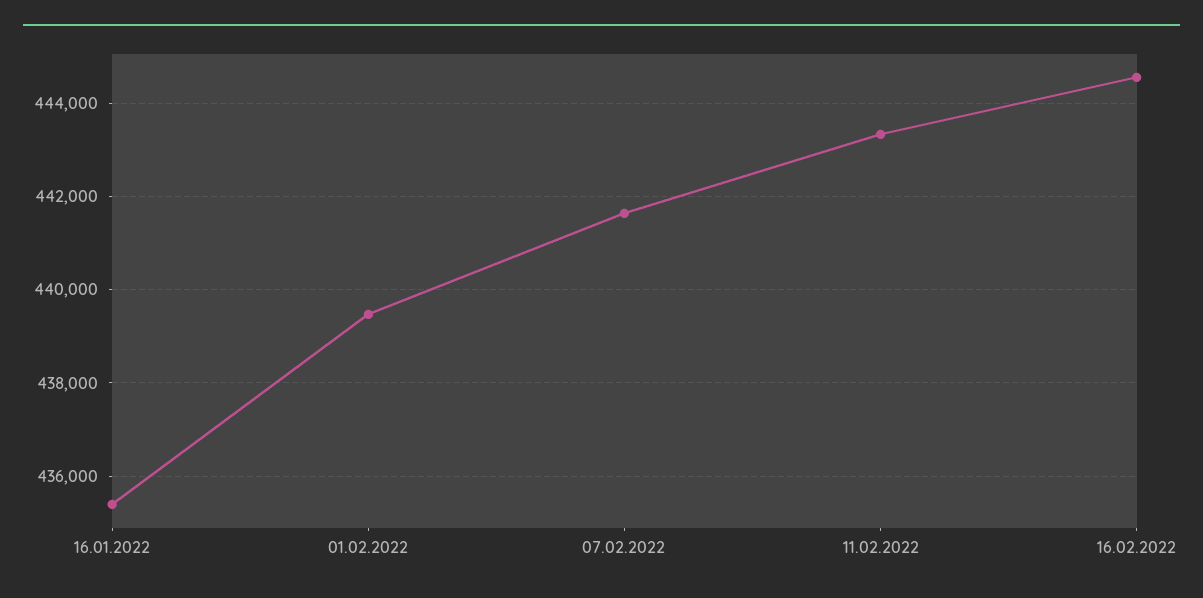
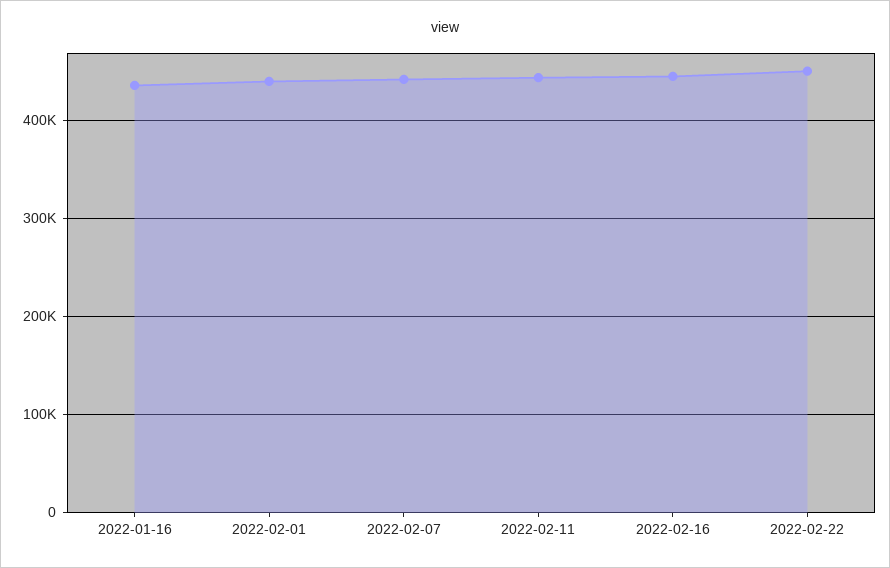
2022-02-22: none -> 450000

